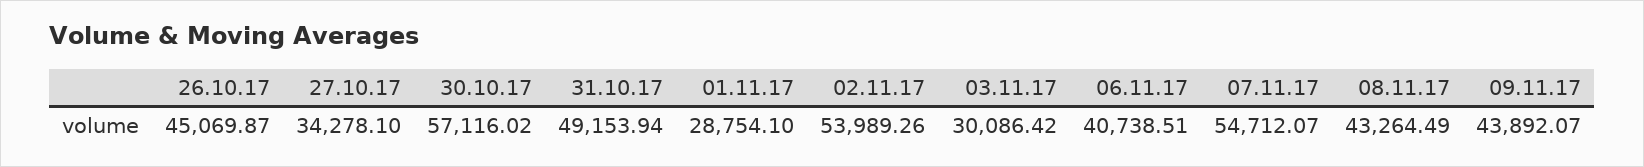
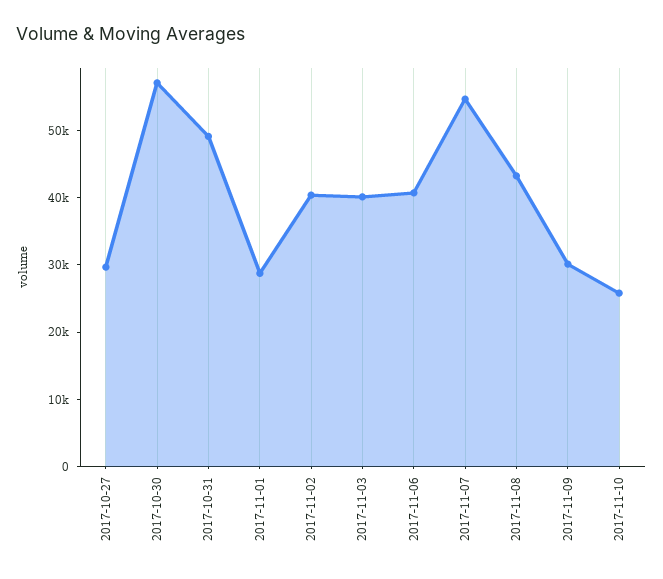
26.10.17: 45069.87 -> none
27.10.17: 34278.1 -> 30000
02.11.17: 53989.26 -> 40000
03.11.17: 30086.42 -> 40000
09.11.17: 43892.07 -> 30000
2017-11-10: none -> 26000

